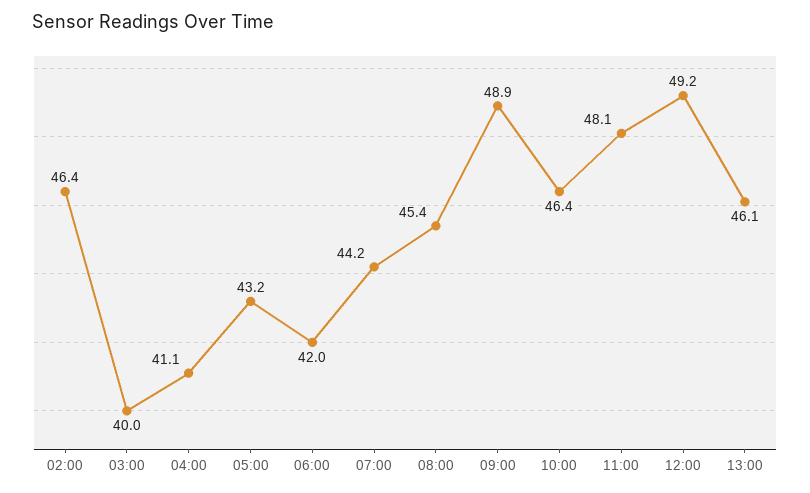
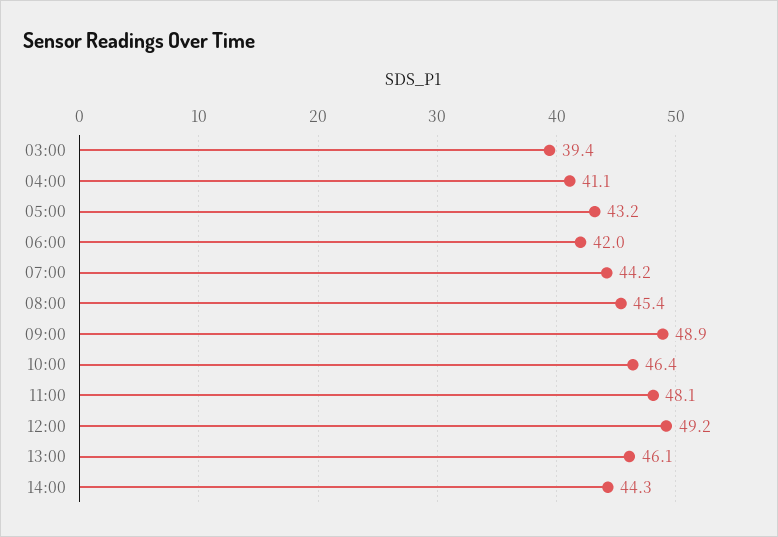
02:00: 46.4 -> none
03:00: 40 -> 39.4
14:00: none -> 44.3

